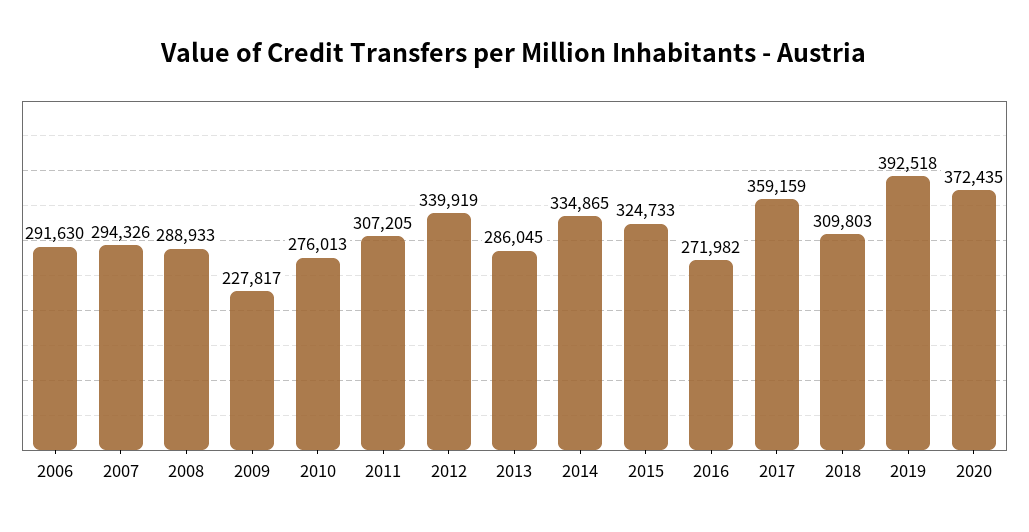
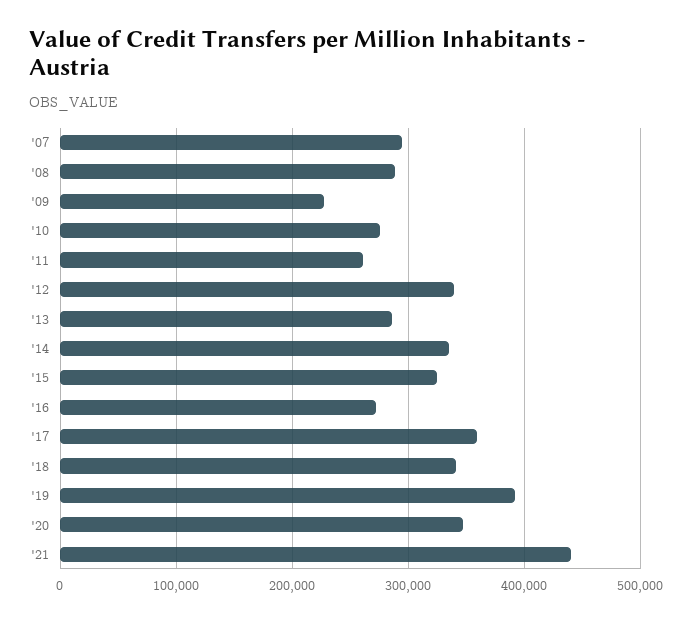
2006: 291630 -> none
2011: 307205 -> 260000
2018: 309803 -> 340000
2020: 372435 -> 350000
'21: none -> 440000

